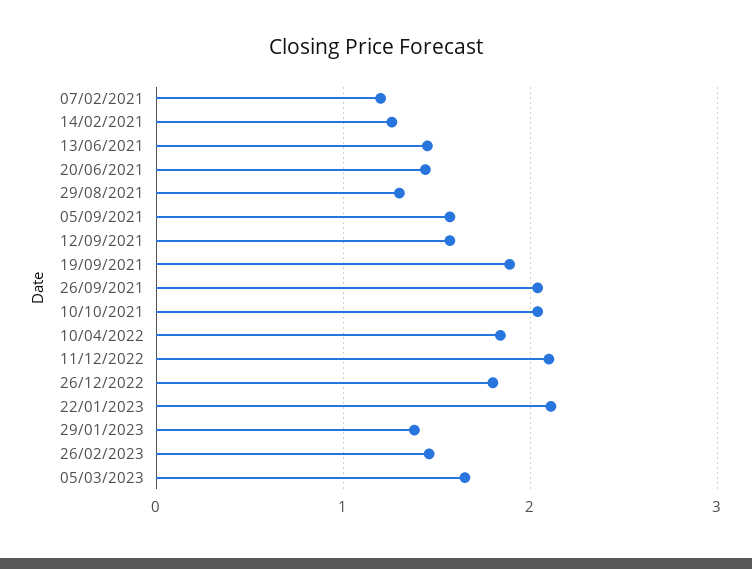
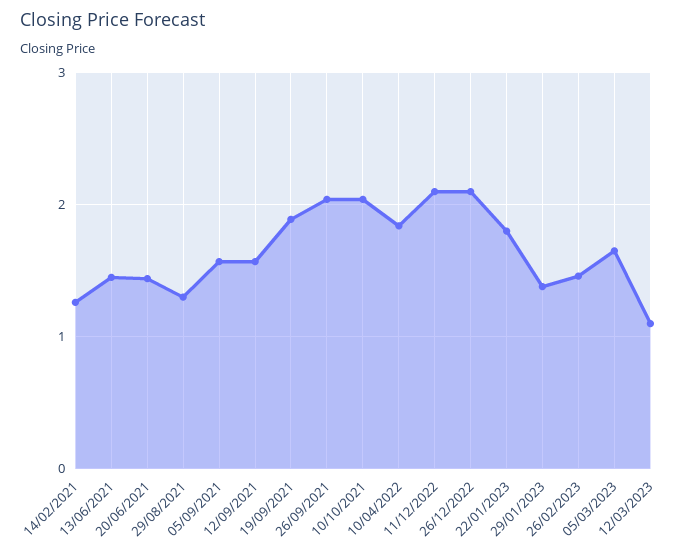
07/02/2021: 1.2 -> none
26/12/2022: 1.8 -> 2.1
22/01/2023: 2.1 -> 1.8
12/03/2023: none -> 1.1

